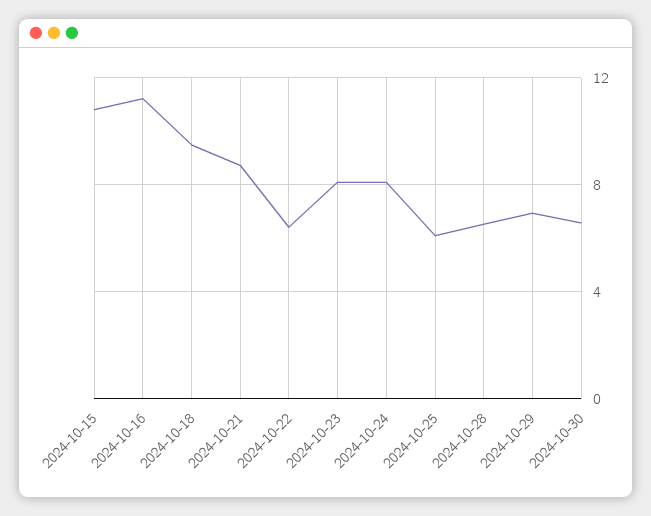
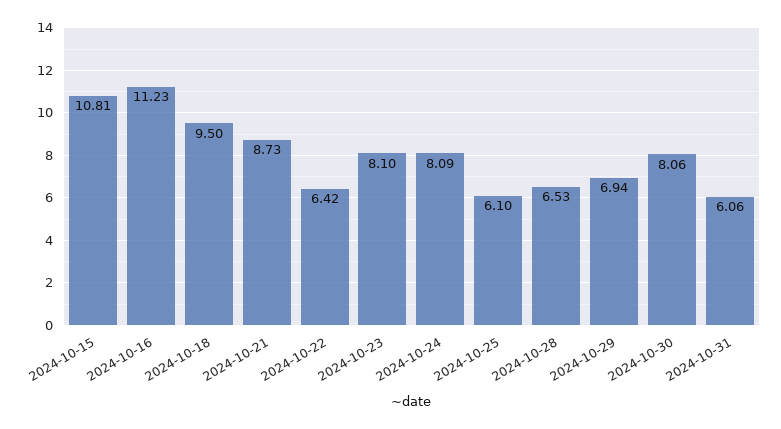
2024-10-30: 6.5 -> 8.06
2024-10-31: none -> 6.06

